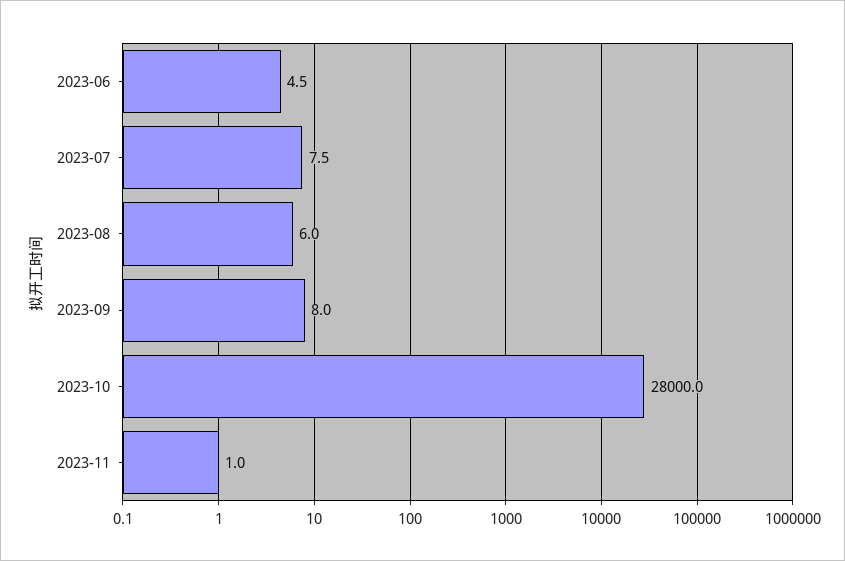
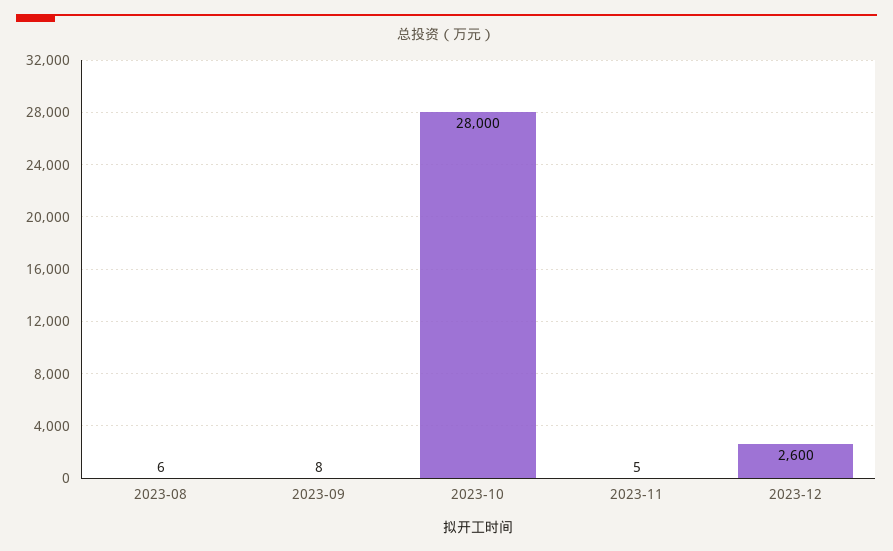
2023-06: 4.5 -> none
2023-07: 7.5 -> none
2023-11: 1 -> 5
2023-12: none -> 2600

